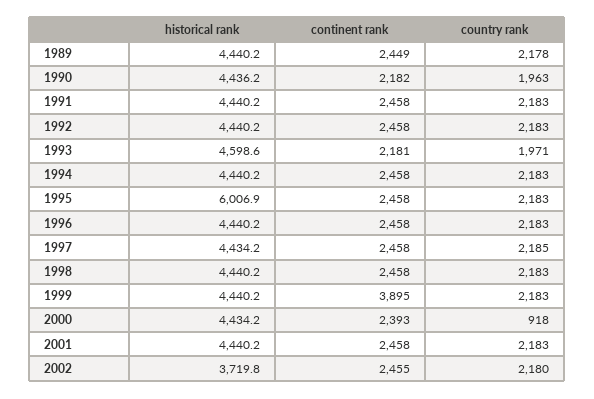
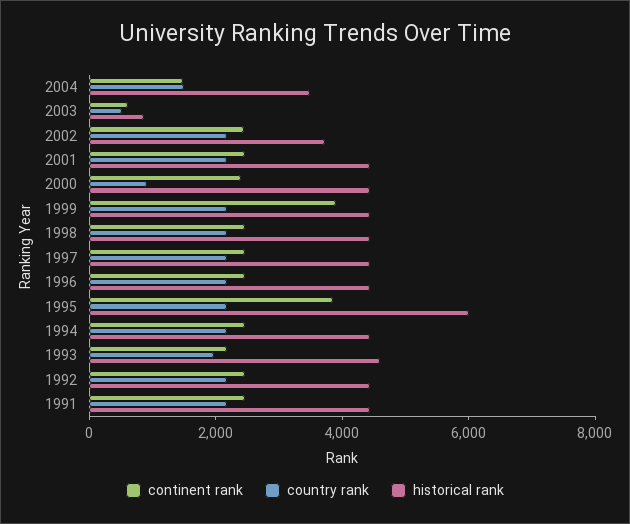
historical rank, 1989: 4440.2 -> none
continent rank, 1989: 2449 -> none
country rank, 1989: 2178 -> none
historical rank, 1990: 4436.2 -> none
continent rank, 1990: 2182 -> none
country rank, 1990: 1963 -> none
continent rank, 1995: 2458 -> 4000
continent rank, 2004: none -> 1500
country rank, 2004: none -> 1500
historical rank, 2004: none -> 3500
continent rank, 2003: none -> 500
country rank, 2003: none -> 500
historical rank, 2003: none -> 1000

